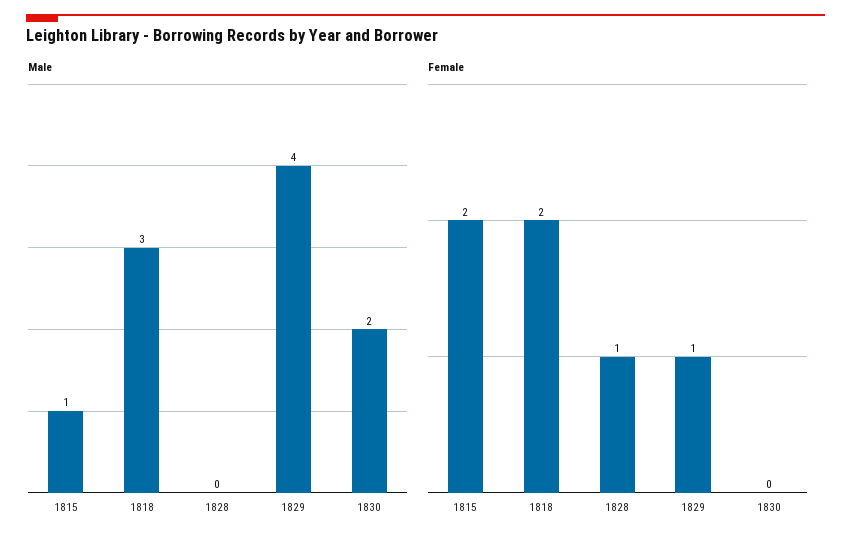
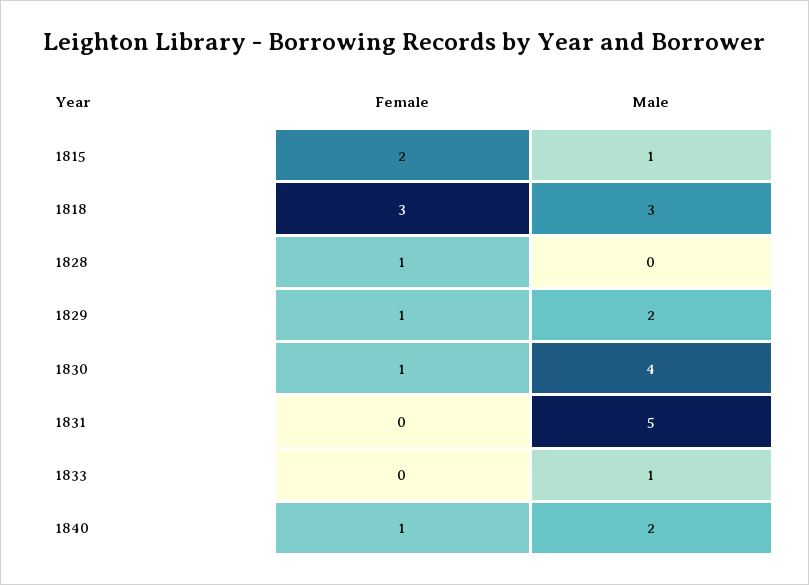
Male, 1829: 4 -> 2
Male, 1830: 2 -> 4
Female, 1818: 2 -> 3
Female, 1830: 0 -> 1
Female, 1831: none -> 0
Male, 1831: none -> 5
Female, 1833: none -> 0
Male, 1833: none -> 1
Female, 1840: none -> 1
Male, 1840: none -> 2

